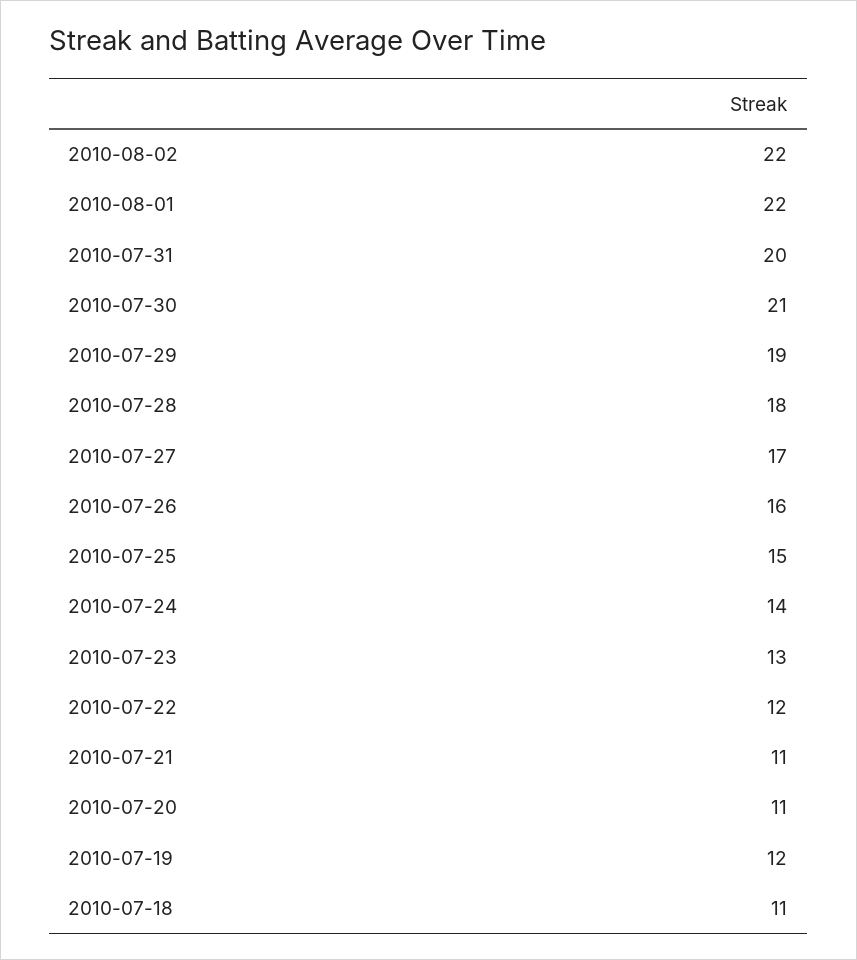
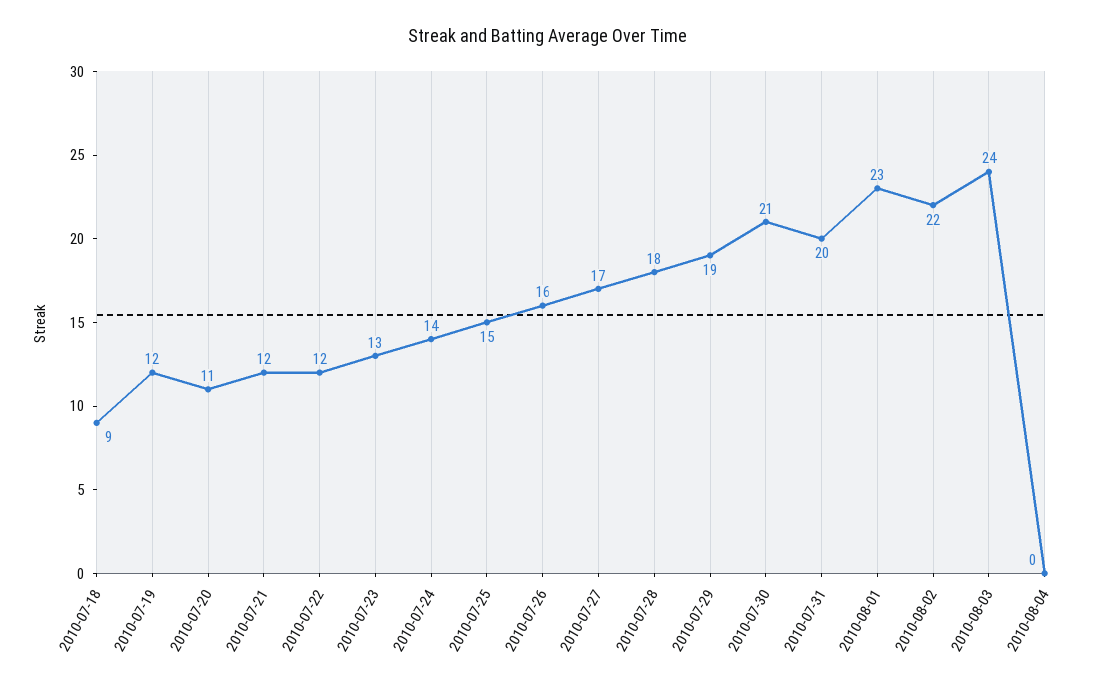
2010-08-01: 22 -> 23
2010-07-21: 11 -> 12
2010-07-18: 11 -> 9
2010-08-03: none -> 24
2010-08-04: none -> 0

